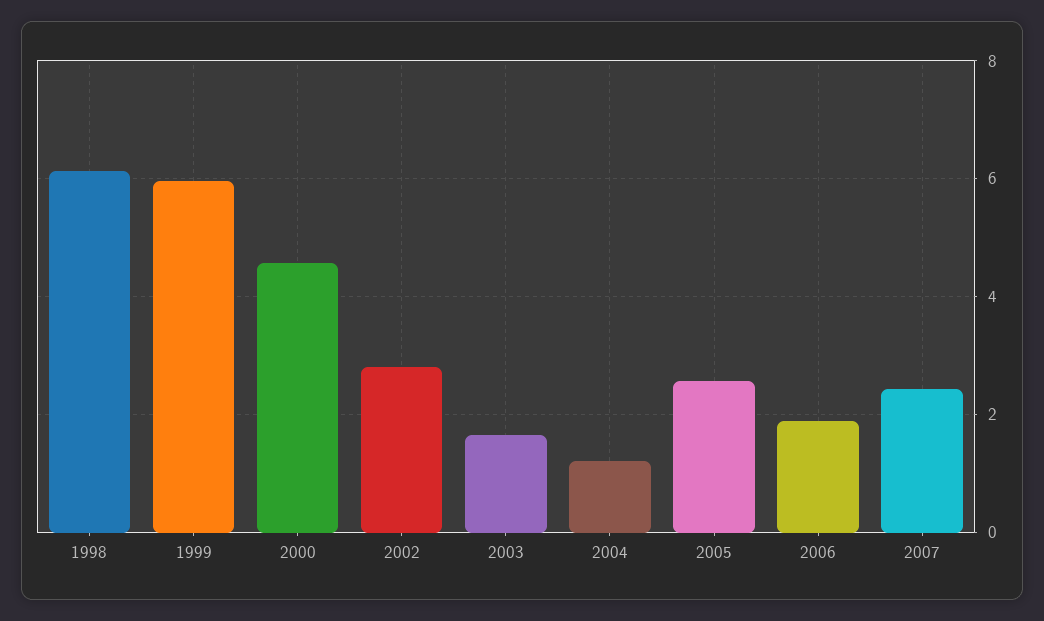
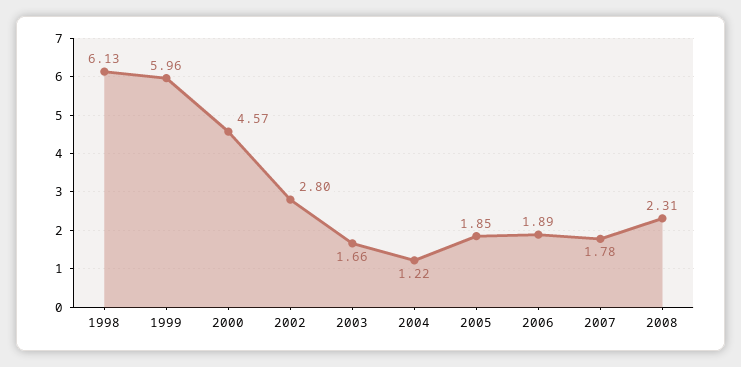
2005: 2.6 -> 1.85
2007: 2.4 -> 1.78
2008: none -> 2.31

